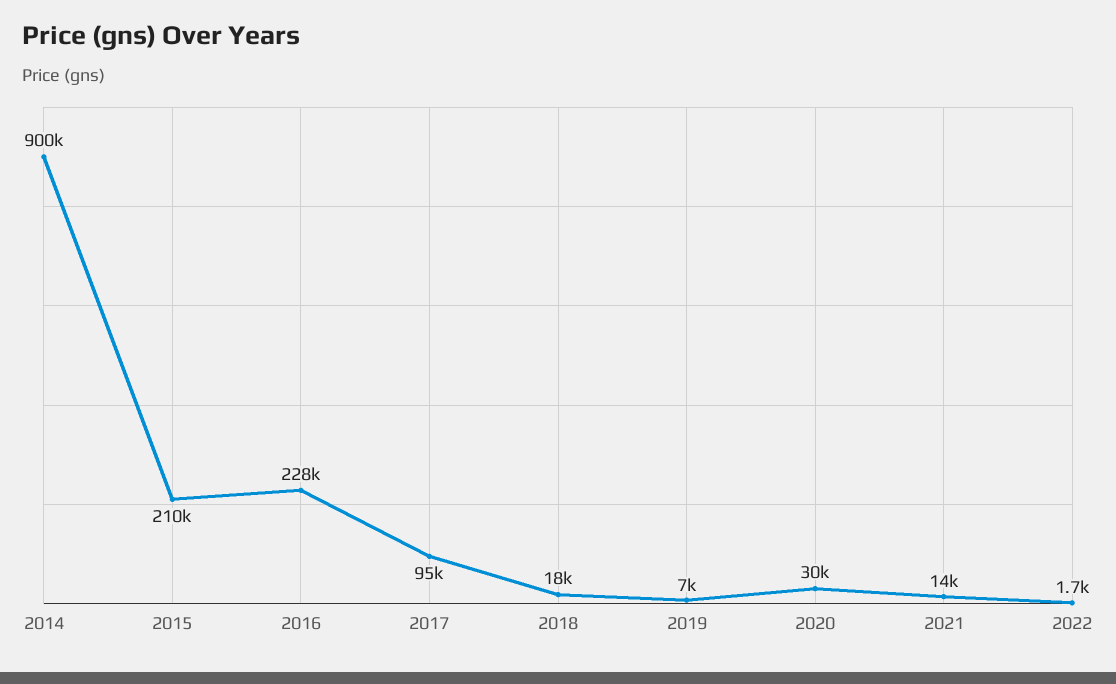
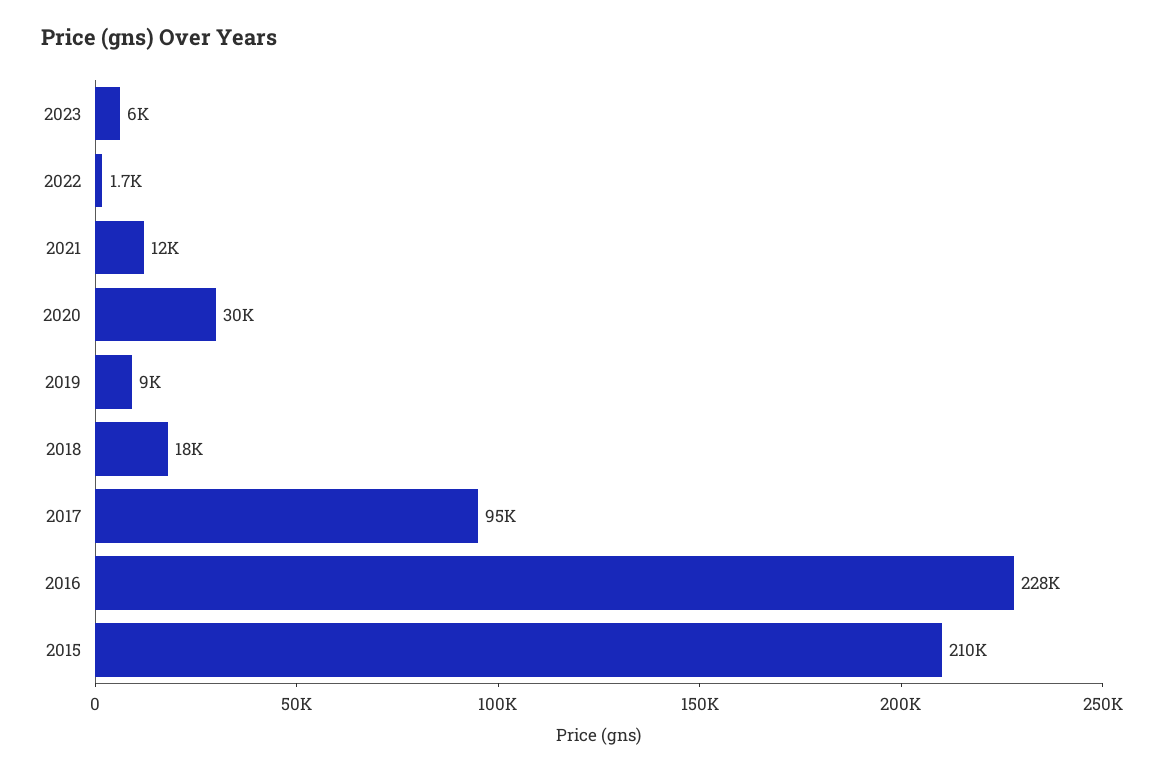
2014: 900000 -> none
2019: 7000 -> 9000
2021: 14000 -> 12000
2023: none -> 6000

